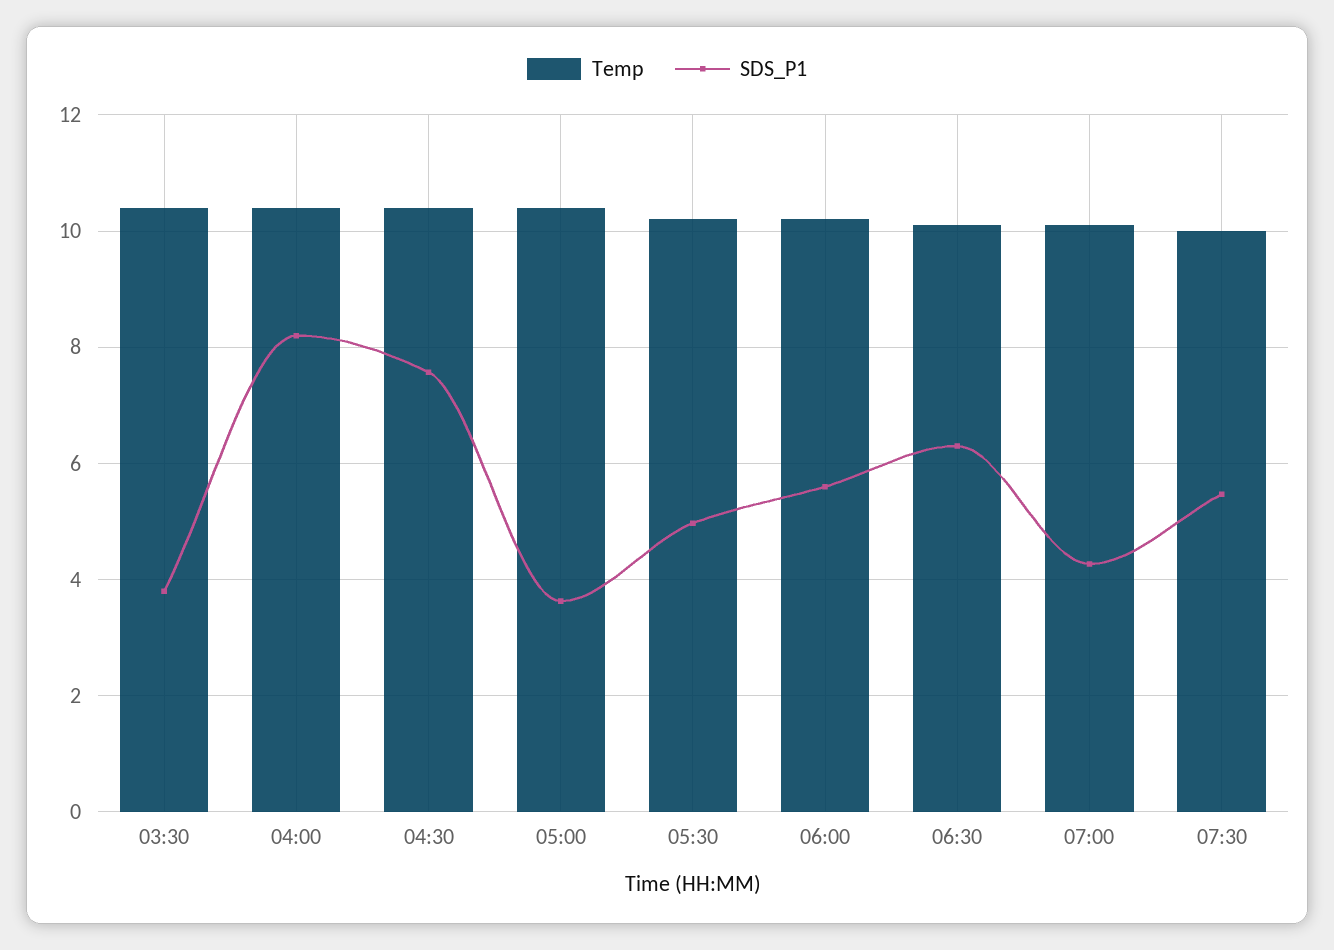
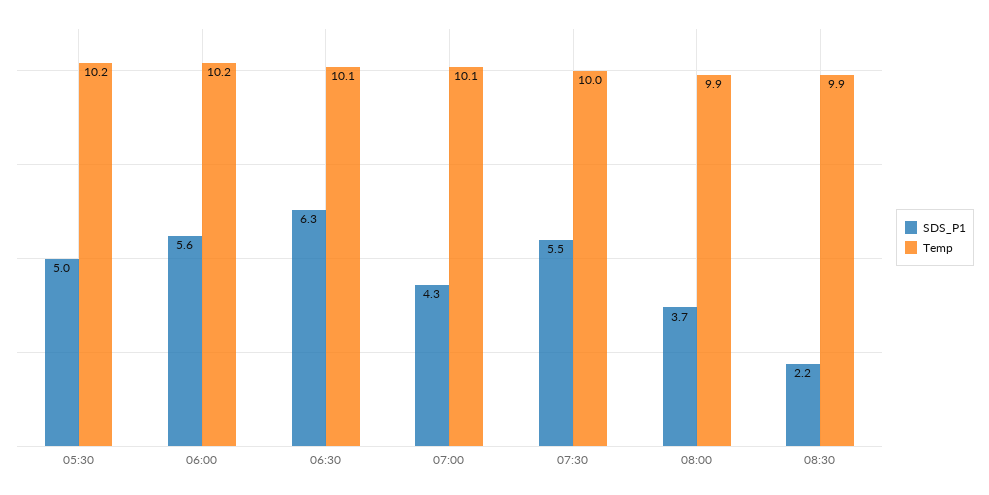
Temp, 03:30: 10.4 -> none
SDS_P1, 03:30: 3.8 -> none
Temp, 04:00: 10.4 -> none
SDS_P1, 04:00: 8.2 -> none
Temp, 04:30: 10.4 -> none
SDS_P1, 04:30: 7.6 -> none
Temp, 05:00: 10.4 -> none
SDS_P1, 05:00: 3.6 -> none
SDS_P1, 08:00: none -> 3.7
Temp, 08:00: none -> 9.9
SDS_P1, 08:30: none -> 2.2
Temp, 08:30: none -> 9.9

